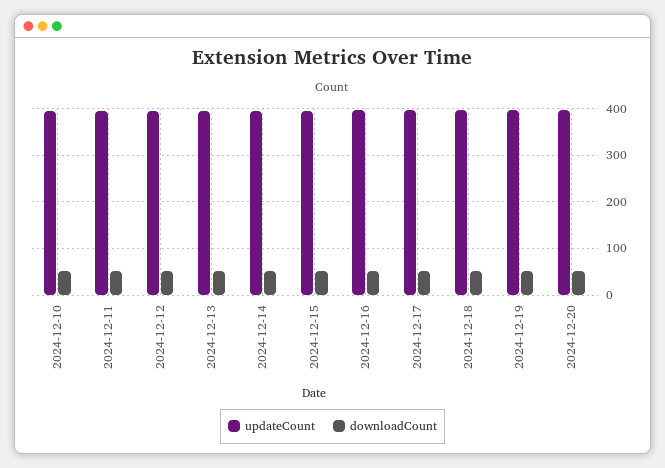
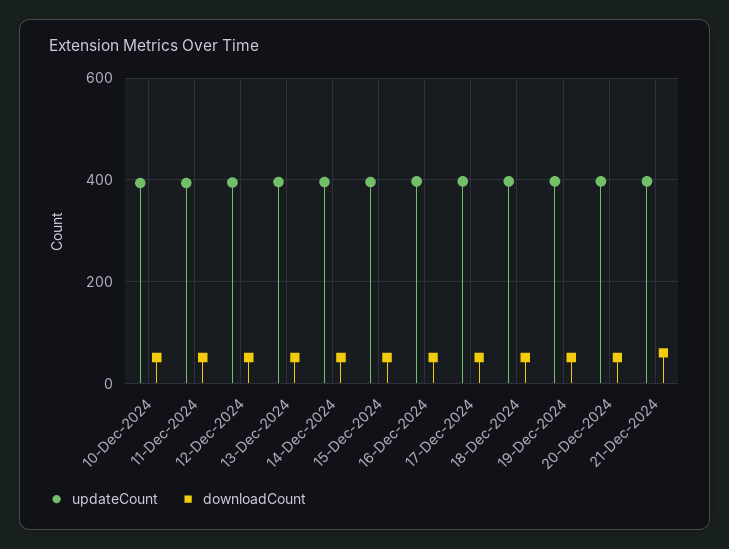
updateCount, 21-Dec-2024: none -> 400
downloadCount, 21-Dec-2024: none -> 60

